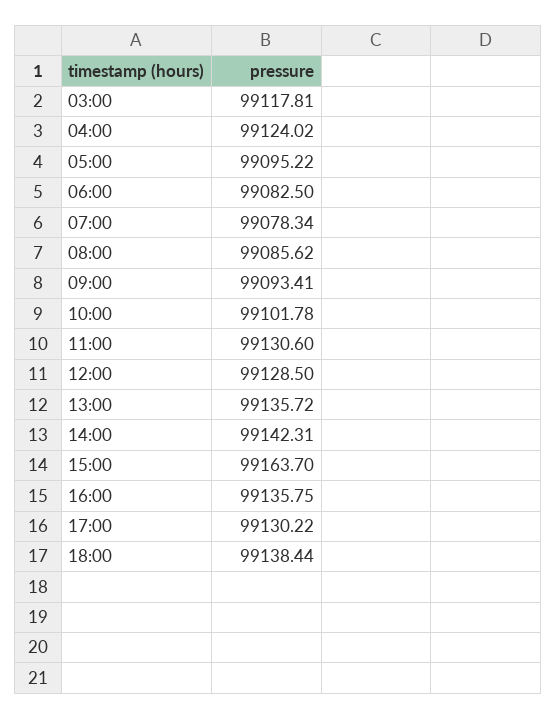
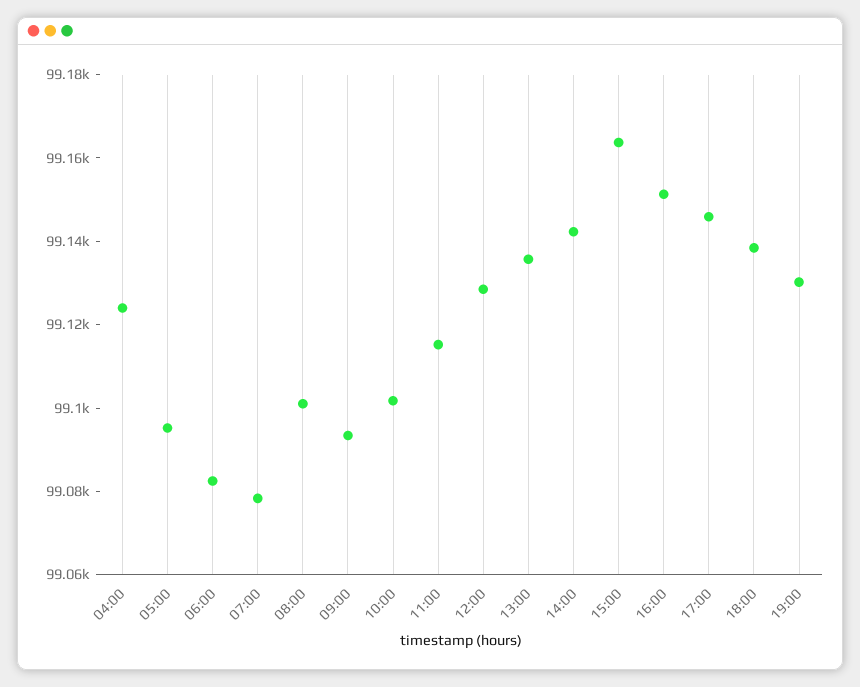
03:00: 99117.81 -> none
08:00: 99085.62 -> 99100
11:00: 99130.6 -> 99115
16:00: 99135.75 -> 99150
17:00: 99130.22 -> 99145
19:00: none -> 99130

